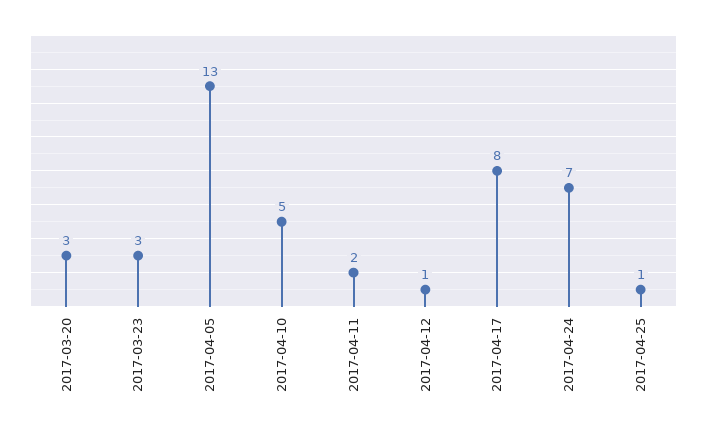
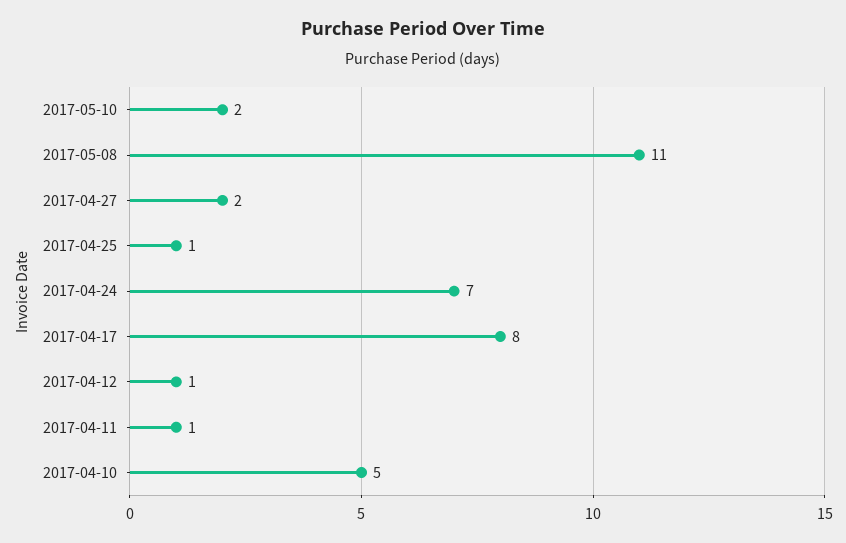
2017-03-20: 3 -> none
2017-03-23: 3 -> none
2017-04-05: 13 -> none
2017-04-11: 2 -> 1
2017-05-10: none -> 2
2017-05-08: none -> 11
2017-04-27: none -> 2

